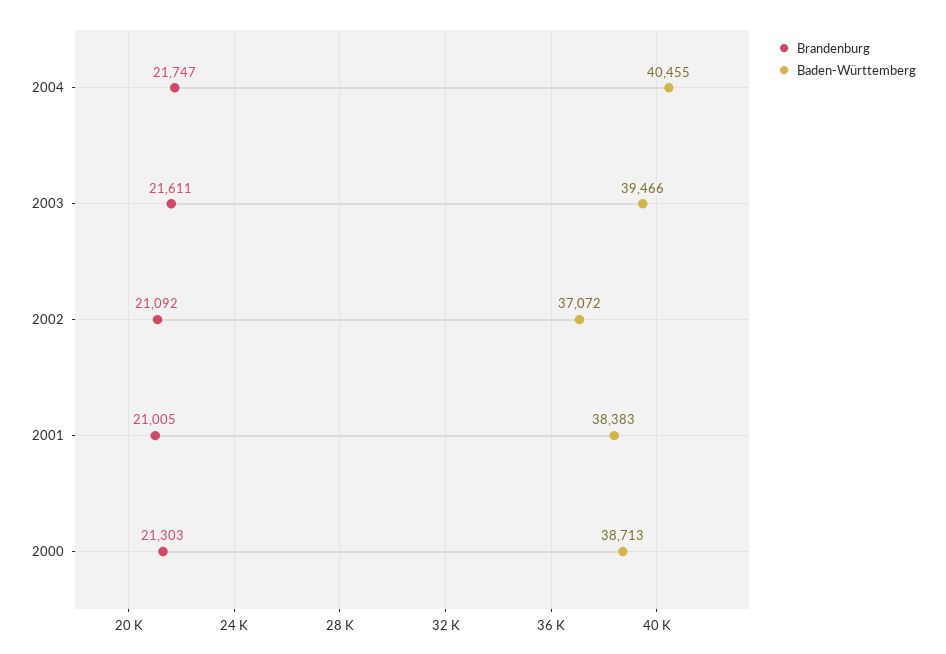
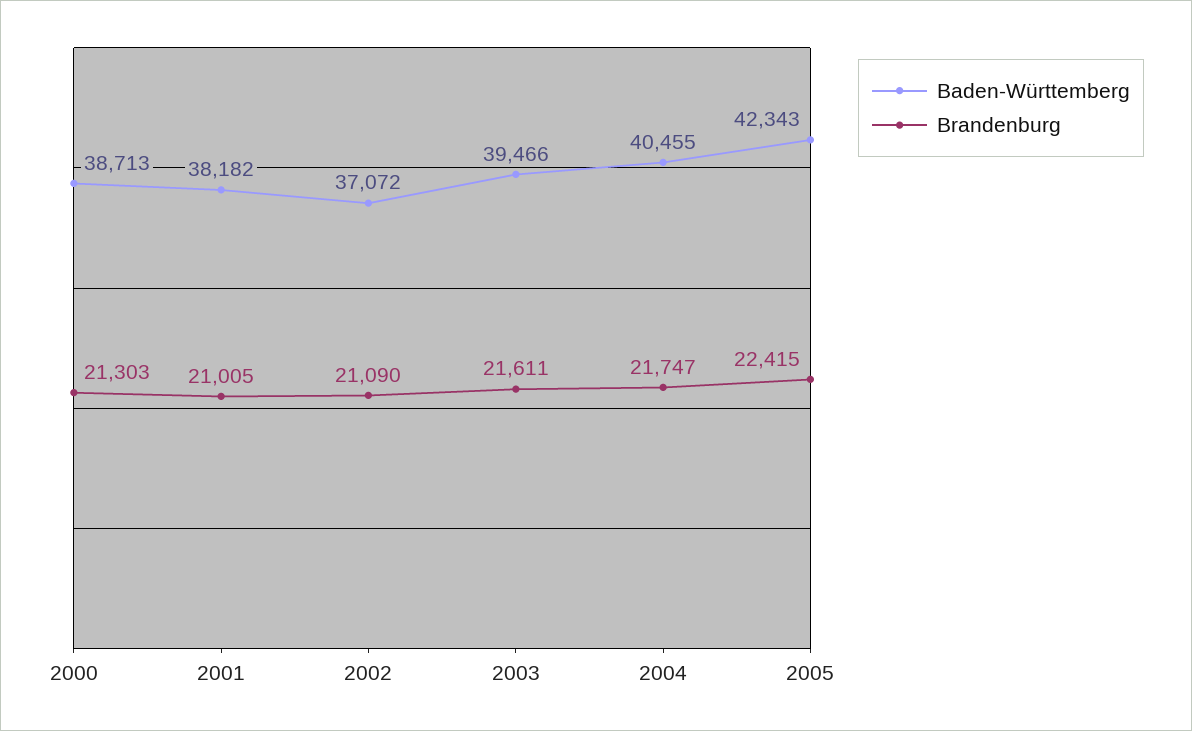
Brandenburg, 2002: 21092 -> 21090
Baden-Württemberg, 2001: 38383 -> 38182
Baden-Württemberg, 2005: none -> 42343
Brandenburg, 2005: none -> 22415

